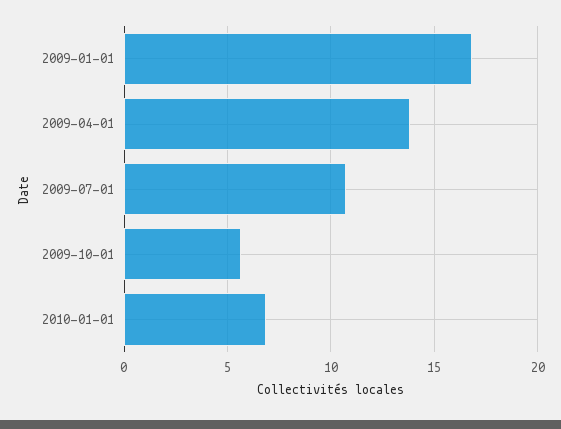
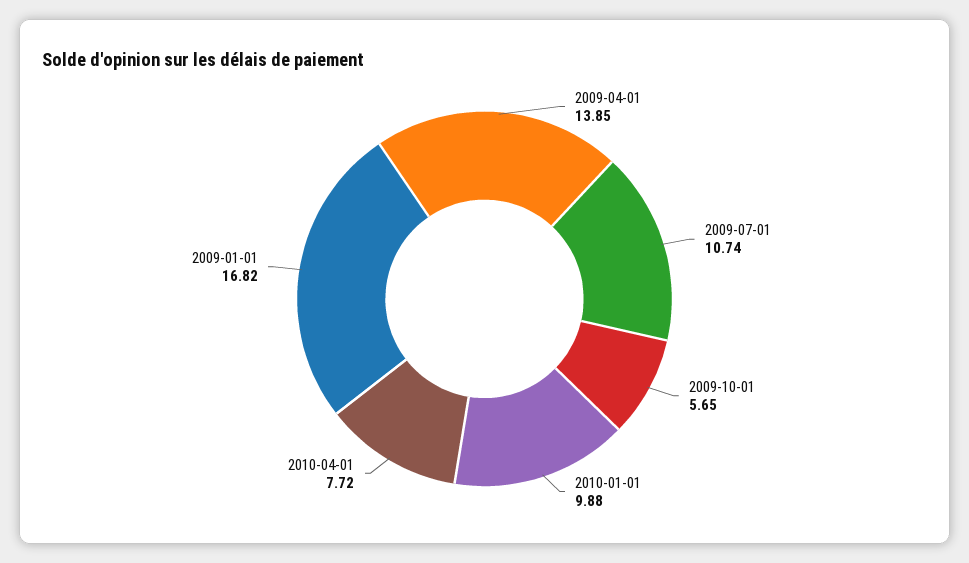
2010-01-01: 7 -> 9.88
2010-04-01: none -> 7.72

